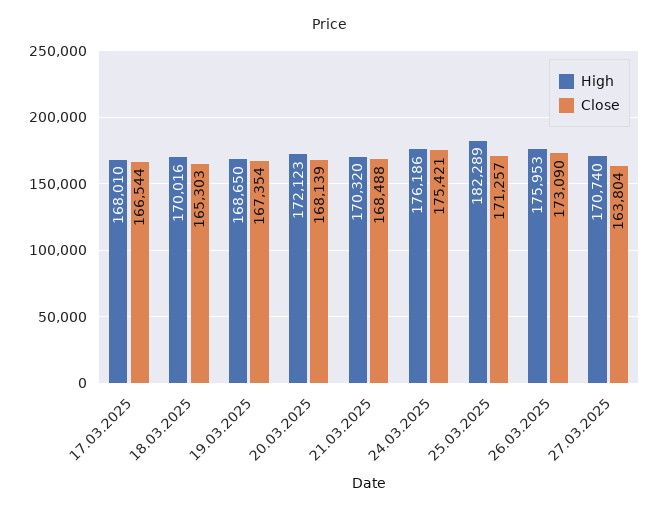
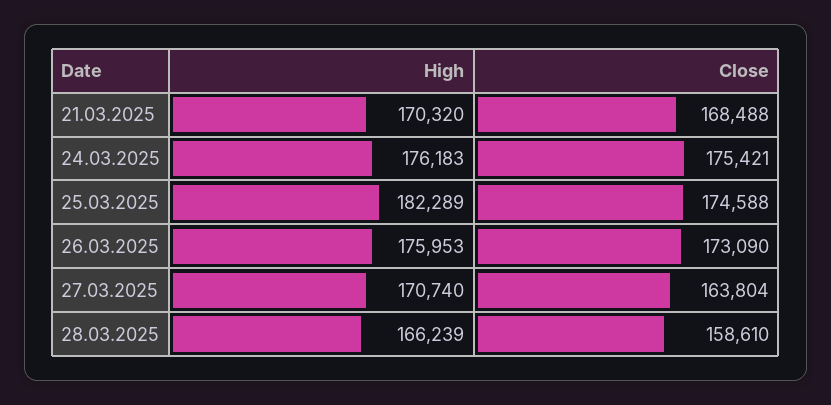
High, 17.03.2025: 168010 -> none
Close, 17.03.2025: 166544 -> none
High, 18.03.2025: 170016 -> none
Close, 18.03.2025: 165303 -> none
High, 19.03.2025: 168650 -> none
Close, 19.03.2025: 167354 -> none
High, 20.03.2025: 172123 -> none
Close, 20.03.2025: 168139 -> none
High, 24.03.2025: 176186 -> 176183
Close, 25.03.2025: 171257 -> 174588
High, 28.03.2025: none -> 166239
Close, 28.03.2025: none -> 158610

